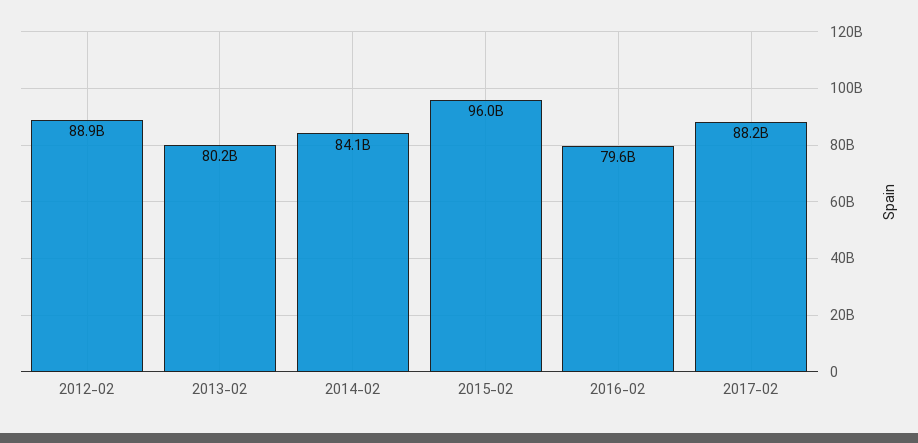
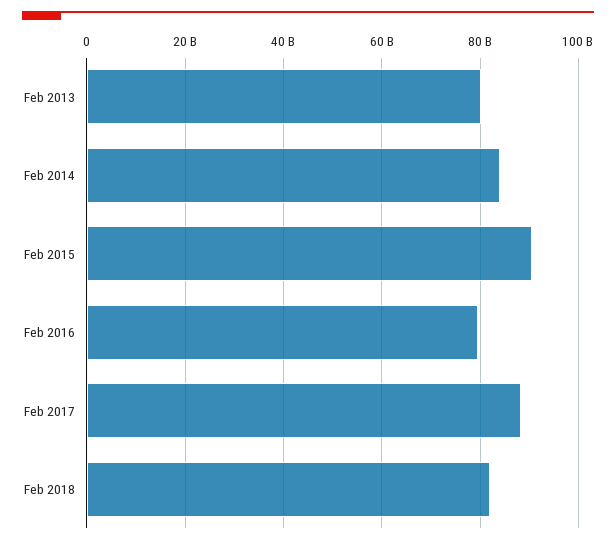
2012-02: 88900000000 -> none
2015-02: 96000000000 -> 90000000000
Feb 2018: none -> 82000000000

